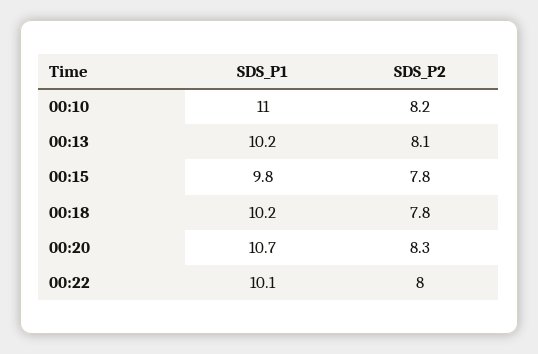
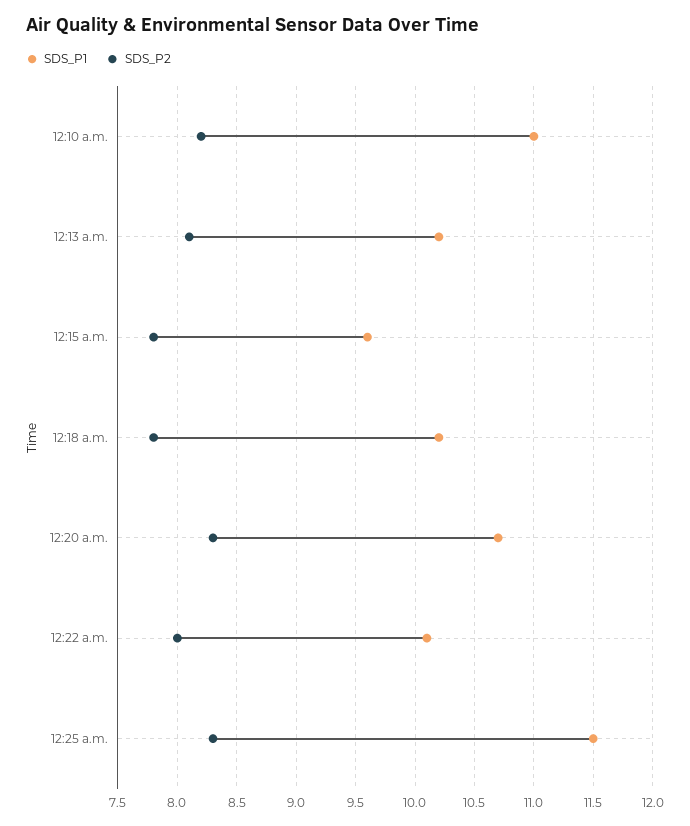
SDS_P1, 00:15: 9.8 -> 9.6
SDS_P1, 12:25 a.m.: none -> 11.5
SDS_P2, 12:25 a.m.: none -> 8.3

